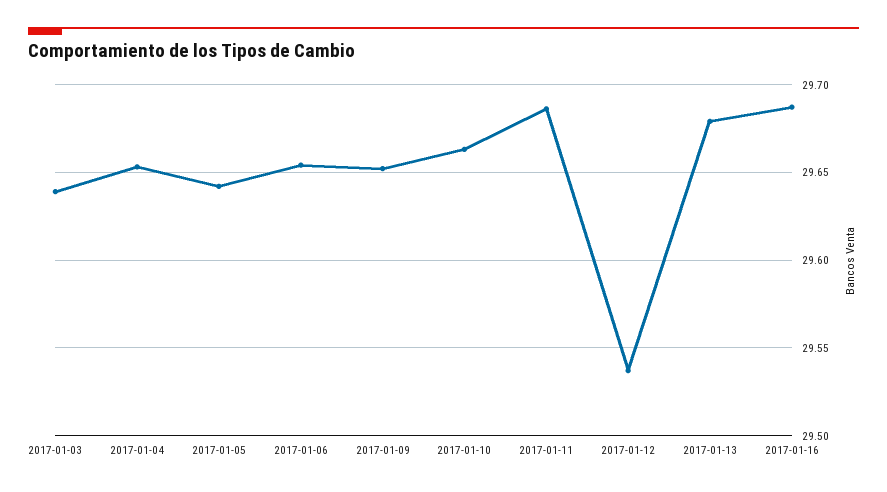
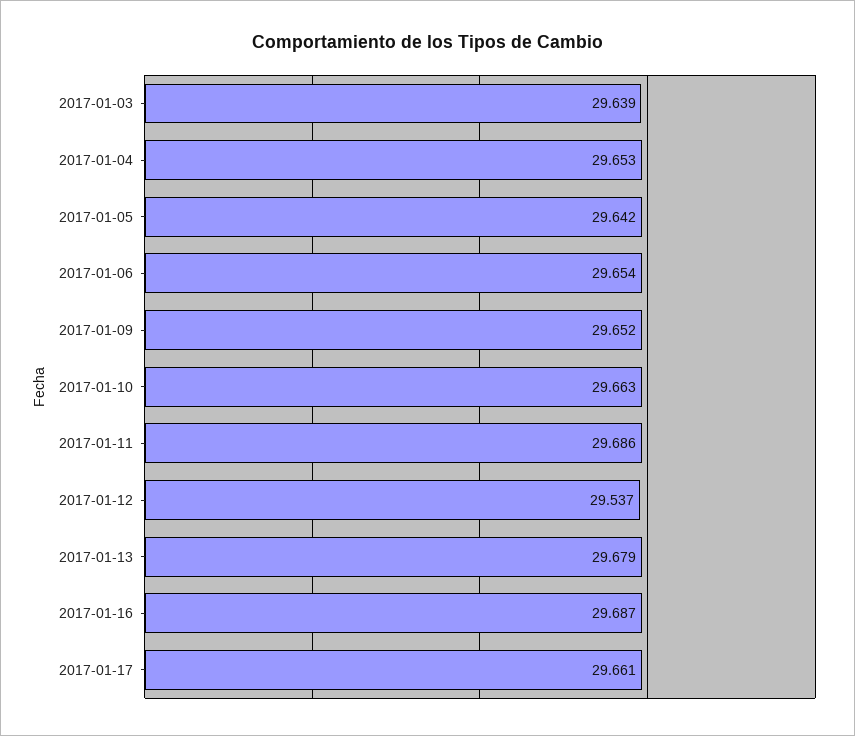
2017-01-17: none -> 29.661

